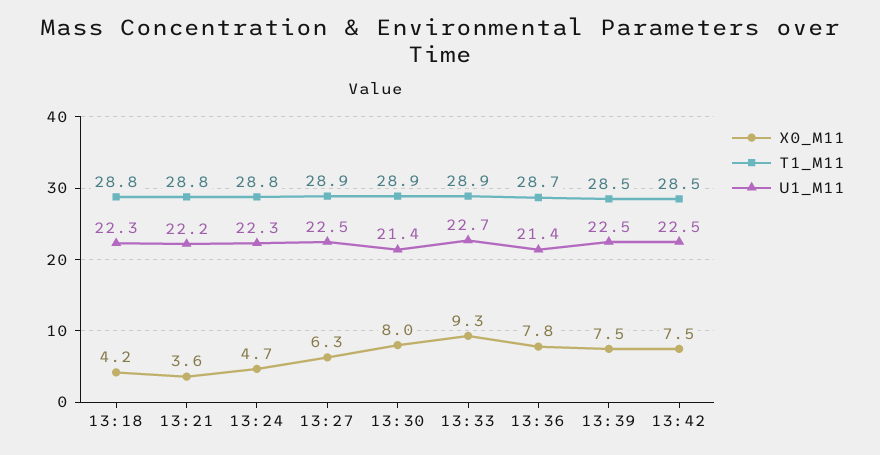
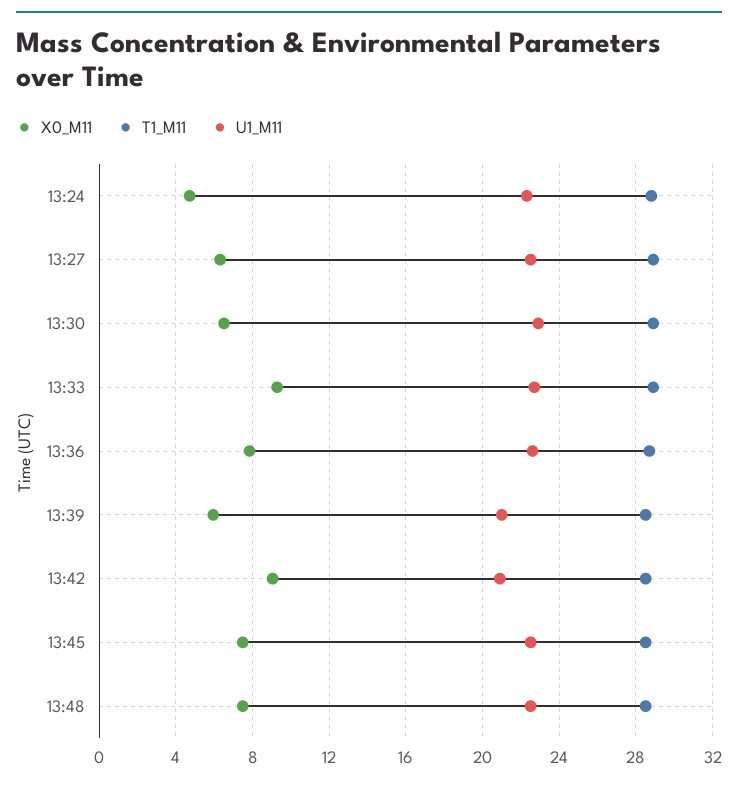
X0_M11, 13:18: 4.2 -> none
T1_M11, 13:18: 28.8 -> none
U1_M11, 13:18: 22.3 -> none
X0_M11, 13:21: 3.6 -> none
T1_M11, 13:21: 28.8 -> none
U1_M11, 13:21: 22.2 -> none
X0_M11, 13:30: 8 -> 6.5
U1_M11, 13:30: 21.4 -> 23
U1_M11, 13:36: 21.4 -> 22.5
X0_M11, 13:39: 7.5 -> 6
U1_M11, 13:39: 22.5 -> 21
X0_M11, 13:42: 7.5 -> 9
U1_M11, 13:42: 22.5 -> 21
X0_M11, 13:45: none -> 7.5
T1_M11, 13:45: none -> 28.5
U1_M11, 13:45: none -> 22.5
X0_M11, 13:48: none -> 7.5
T1_M11, 13:48: none -> 28.5
U1_M11, 13:48: none -> 22.5

